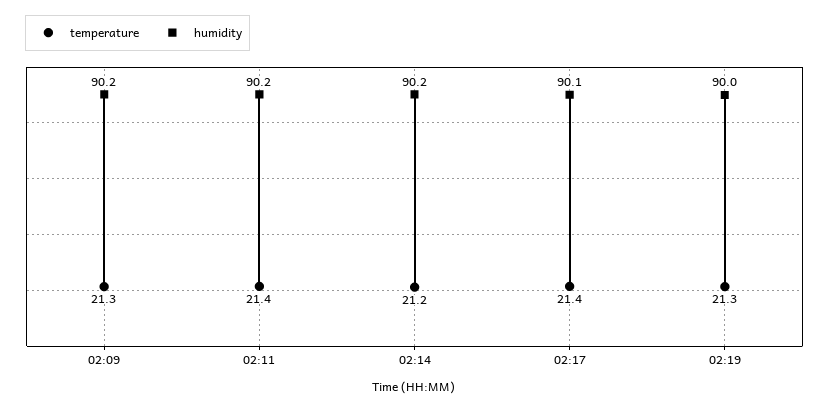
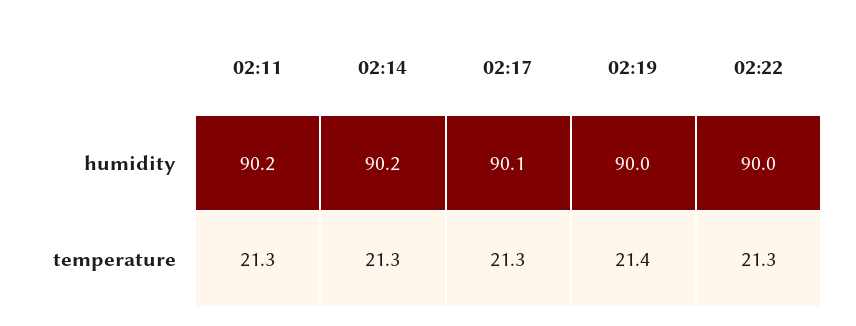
temperature, 02:09: 21.3 -> none
humidity, 02:09: 90.2 -> none
temperature, 02:11: 21.4 -> 21.3
temperature, 02:14: 21.2 -> 21.3
temperature, 02:17: 21.4 -> 21.3
temperature, 02:19: 21.3 -> 21.4
humidity, 02:22: none -> 90
temperature, 02:22: none -> 21.3

